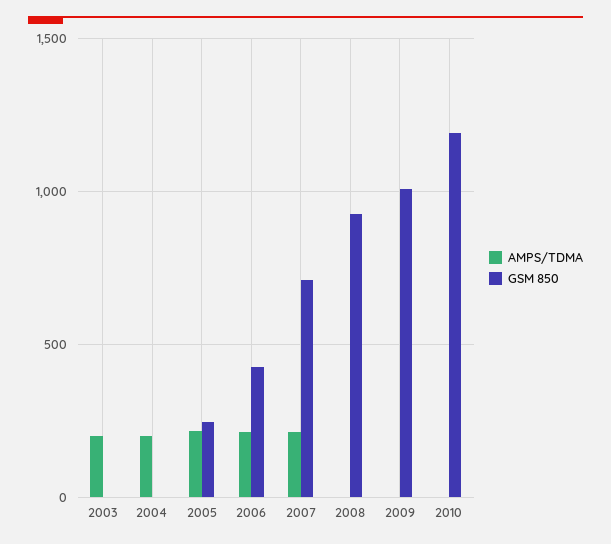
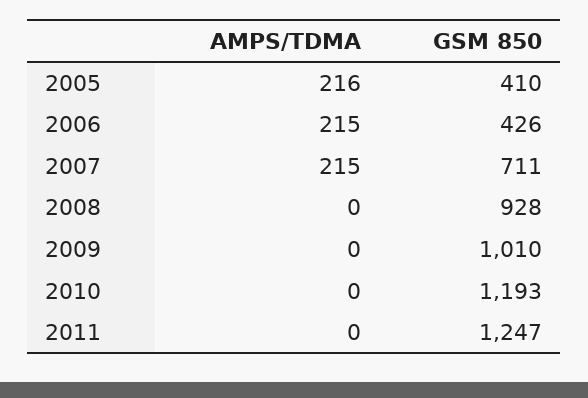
AMPS/TDMA, 2003: 200 -> none
GSM 850, 2003: 0 -> none
AMPS/TDMA, 2004: 200 -> none
GSM 850, 2004: 0 -> none
GSM 850, 2005: 250 -> 410
AMPS/TDMA, 2011: none -> 0
GSM 850, 2011: none -> 1247

